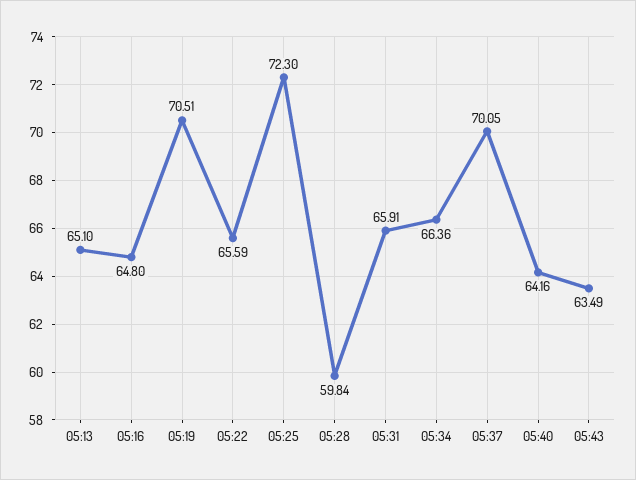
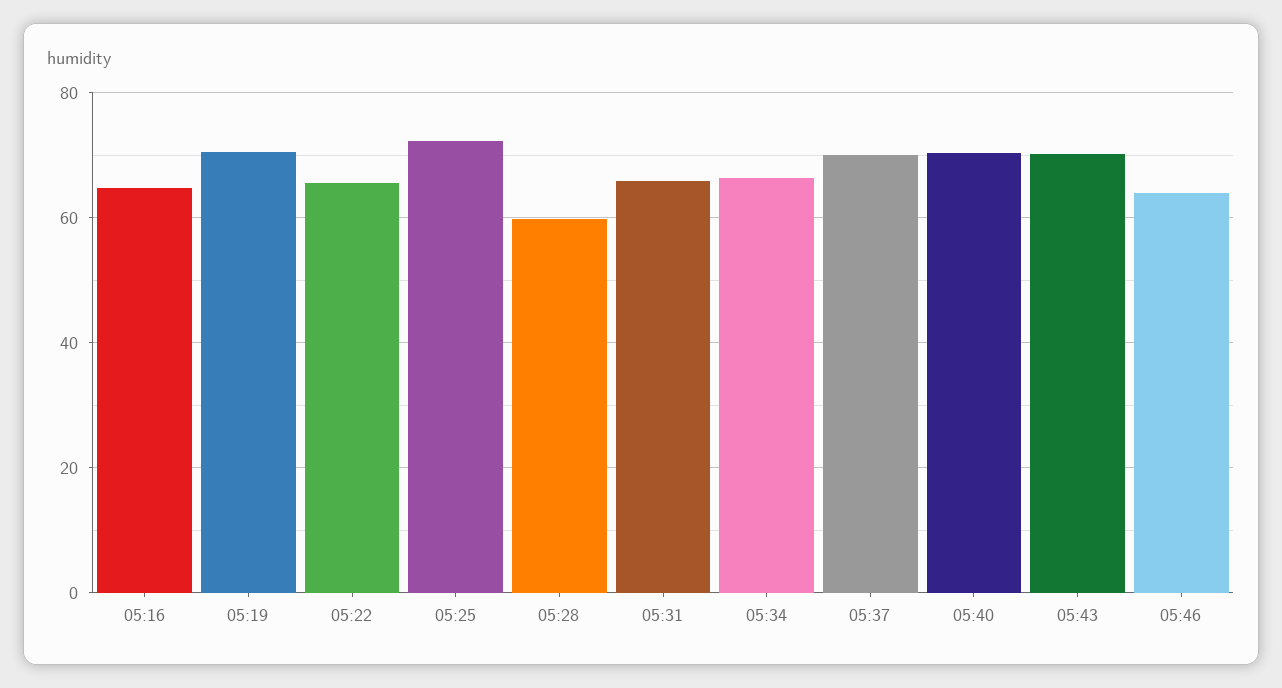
05:13: 65.1 -> none
05:40: 64.16 -> 70
05:43: 63.49 -> 70
05:46: none -> 64

